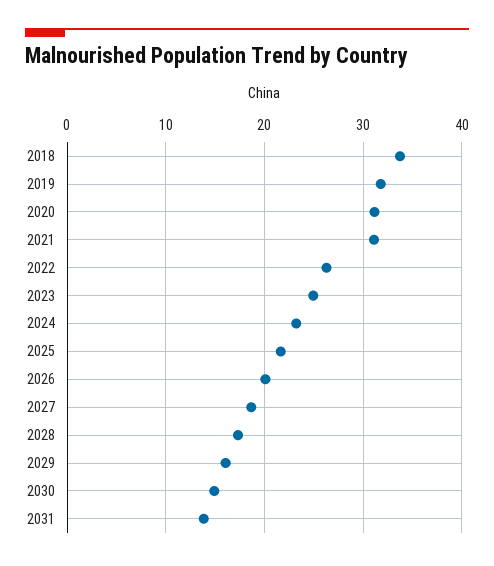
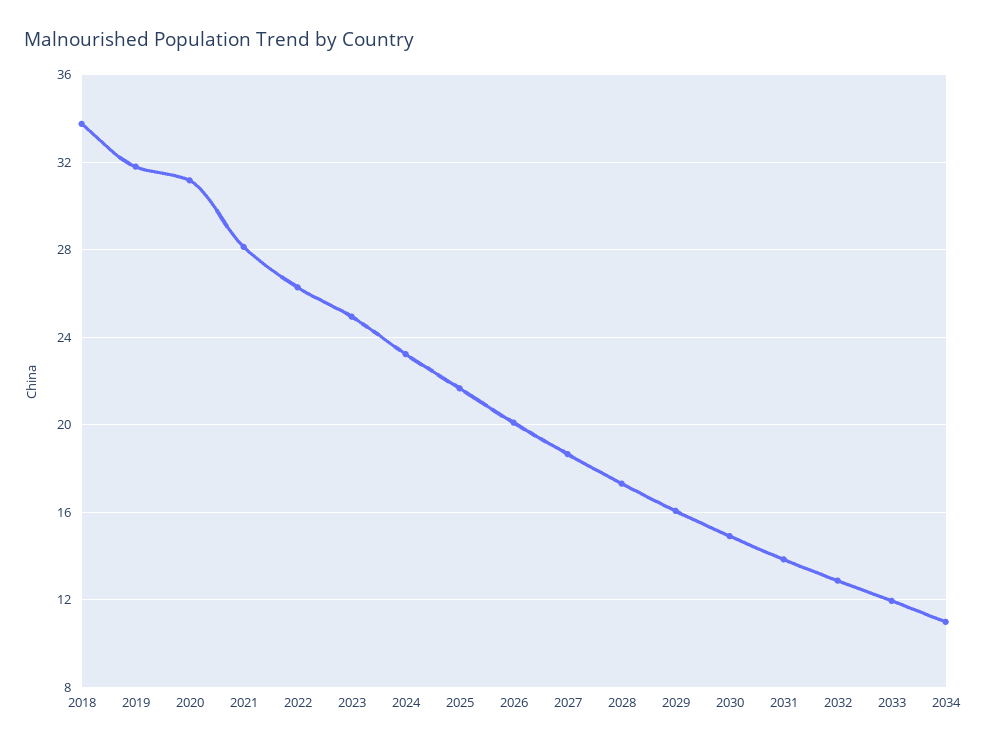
2021: 31 -> 28
2032: none -> 13
2033: none -> 12
2034: none -> 11

